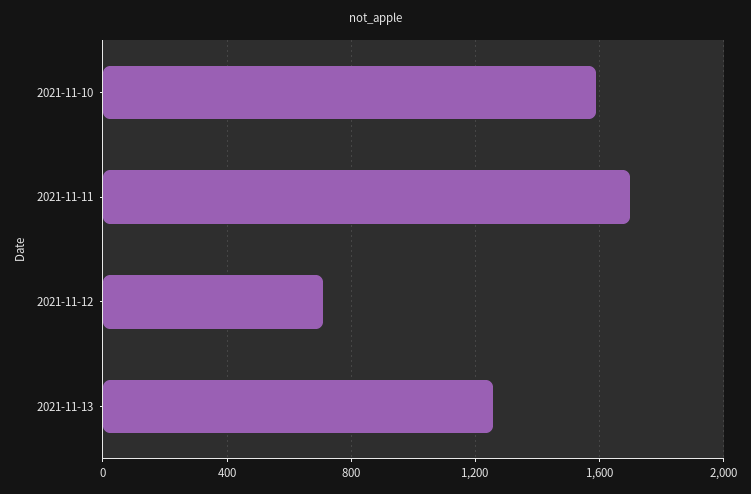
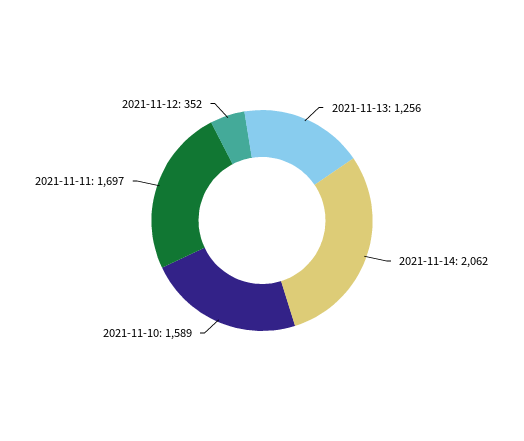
2021-11-12: 700 -> 352
2021-11-14: none -> 2062

